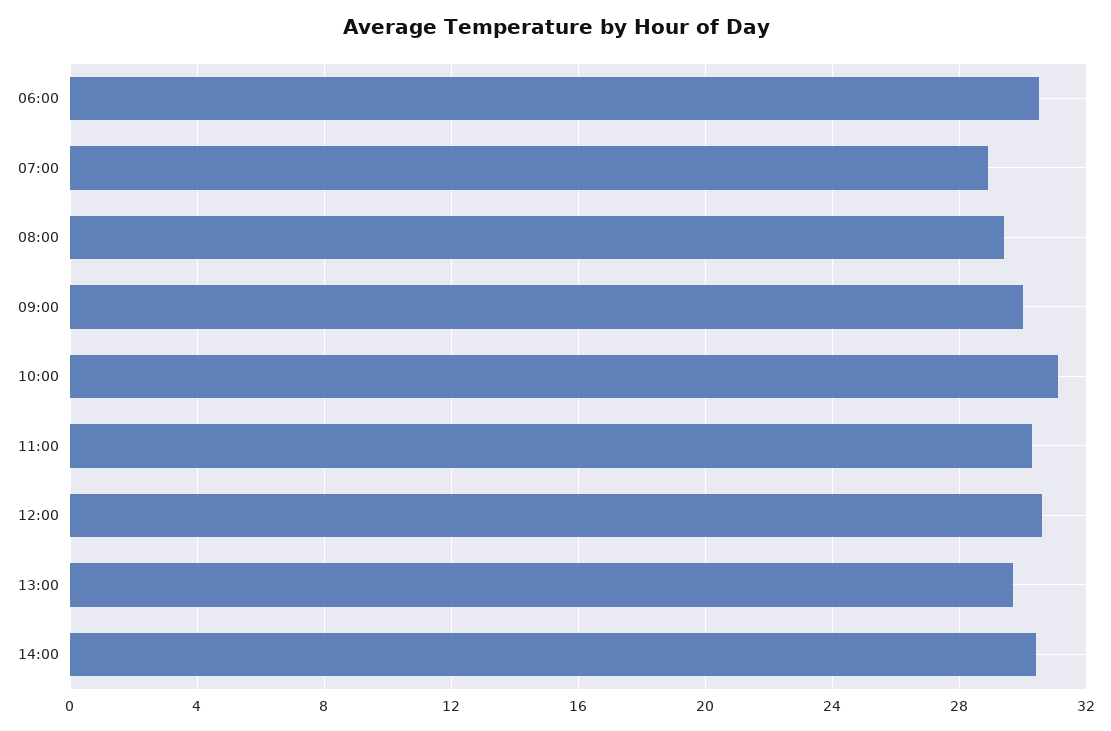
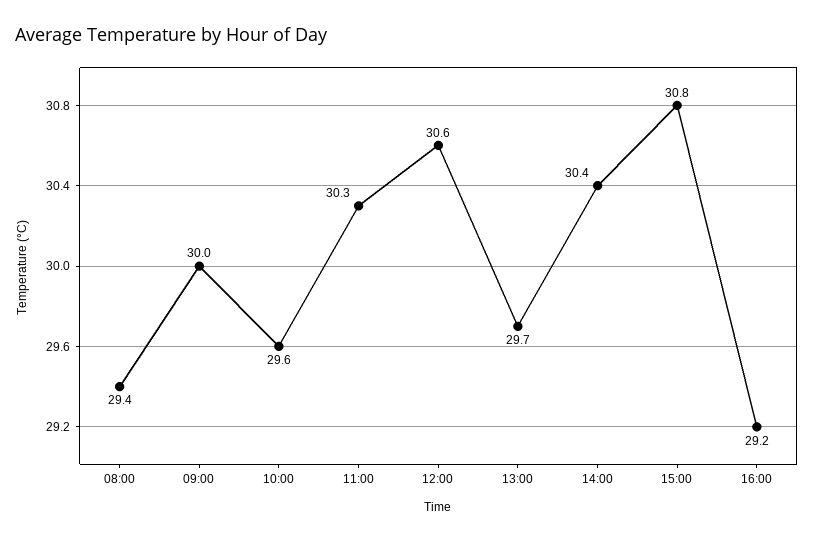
06:00: 30.5 -> none
07:00: 29 -> none
10:00: 31 -> 29.6
15:00: none -> 30.8
16:00: none -> 29.2

